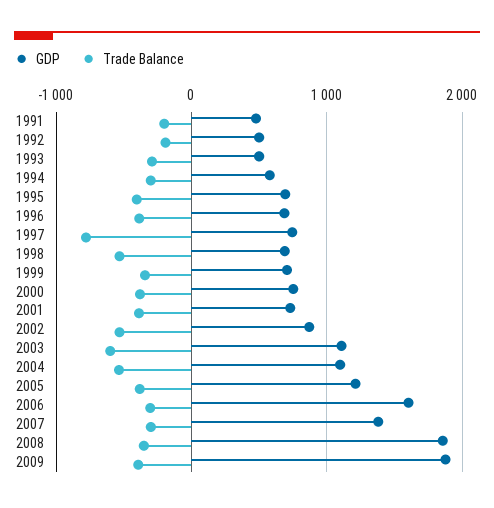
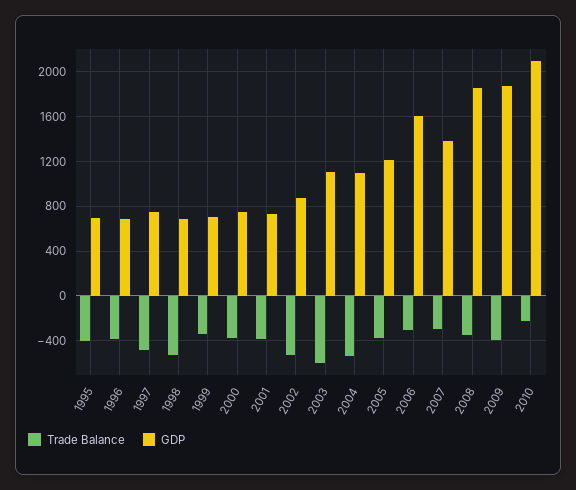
GDP, 1991: 500 -> none
Trade Balance, 1991: -200 -> none
GDP, 1992: 500 -> none
Trade Balance, 1992: -200 -> none
GDP, 1993: 500 -> none
Trade Balance, 1993: -300 -> none
GDP, 1994: 600 -> none
Trade Balance, 1994: -300 -> none
Trade Balance, 1997: -800 -> -500
Trade Balance, 2010: none -> -200
GDP, 2010: none -> 2100

